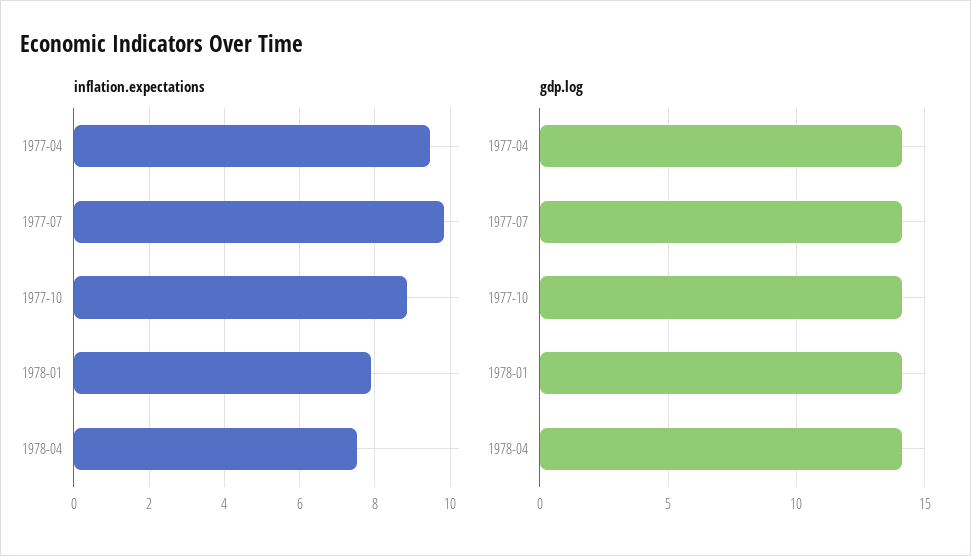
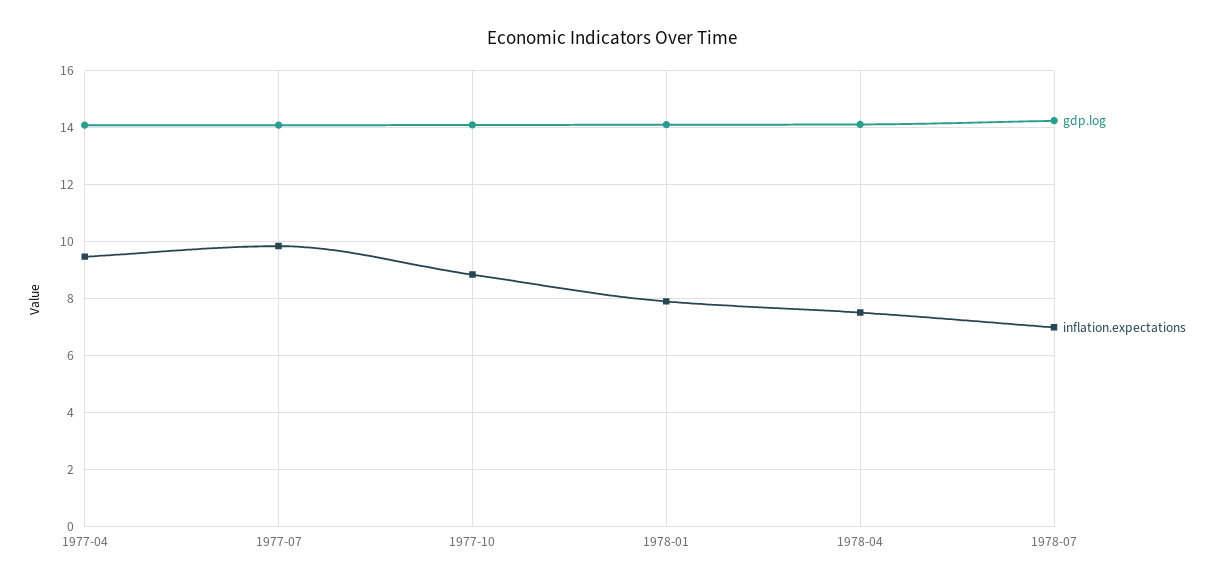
gdp.log, 1978-07: none -> 14.25
inflation.expectations, 1978-07: none -> 7

